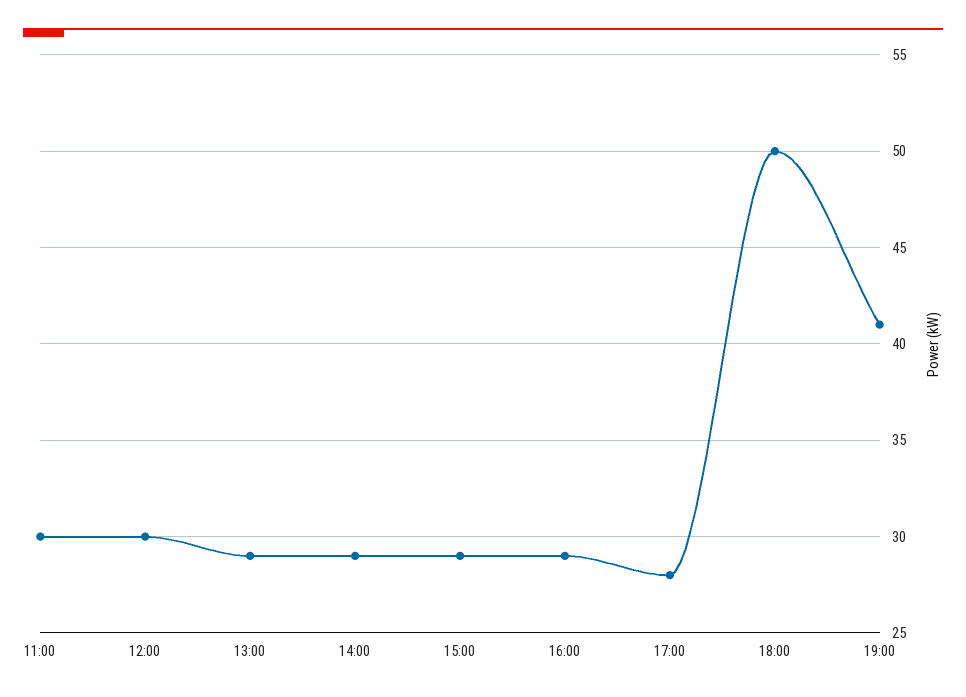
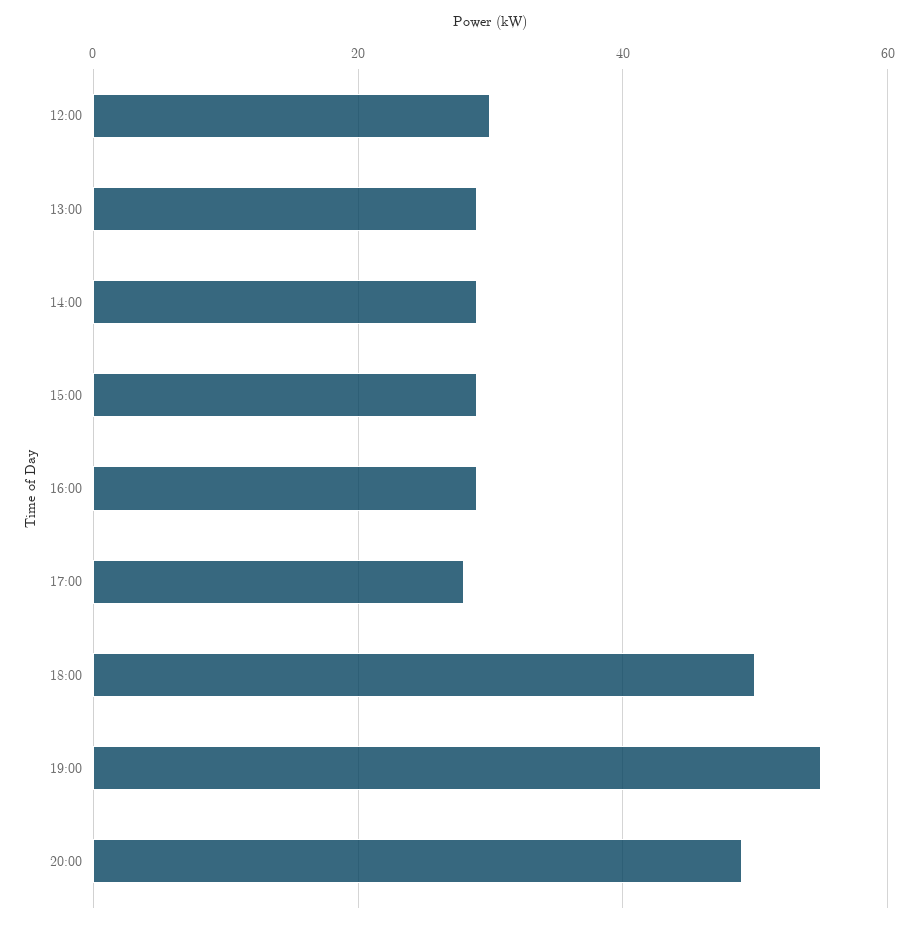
11:00: 30 -> none
19:00: 41 -> 55
20:00: none -> 50

